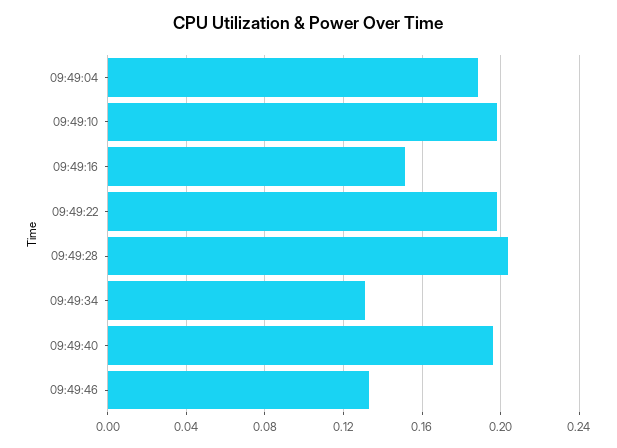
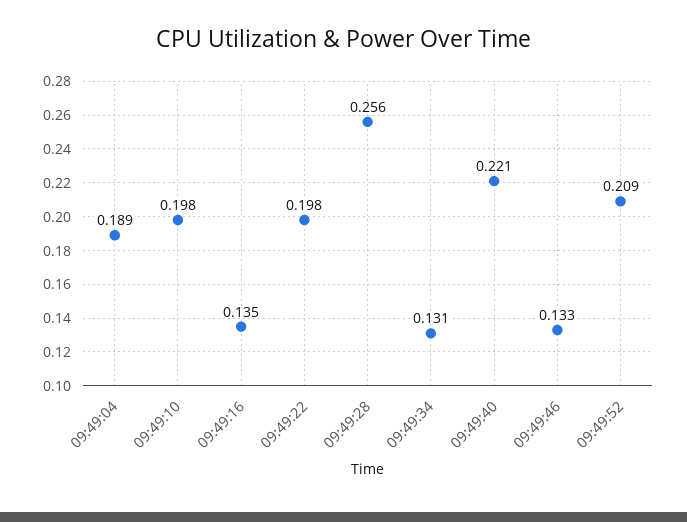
09:49:16: 0.15 -> 0.135
09:49:28: 0.205 -> 0.256
09:49:40: 0.195 -> 0.221
09:49:52: none -> 0.209

